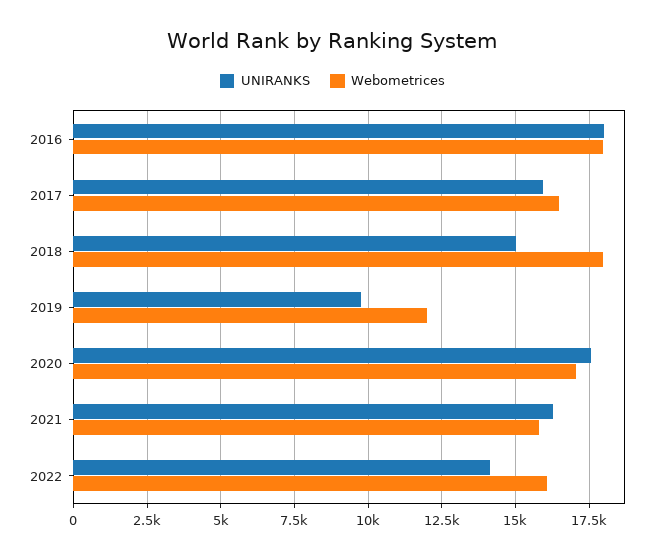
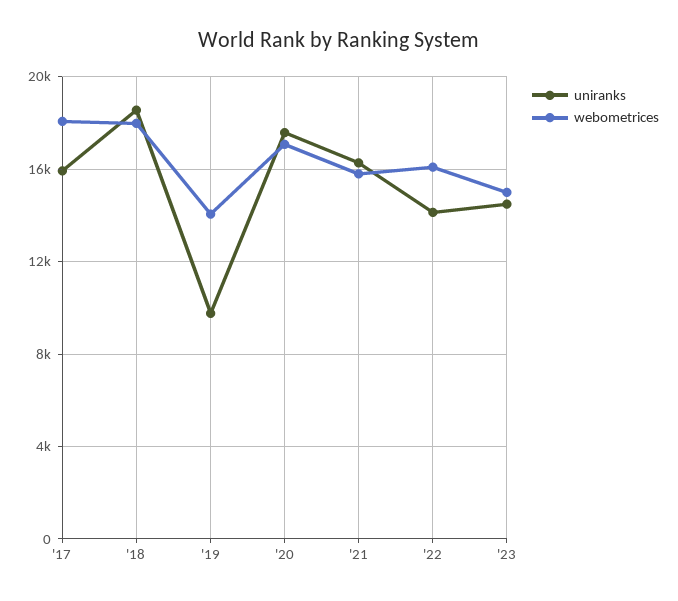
UNIRANKS, 2016: 18000 -> none
Webometrices, 2016: 18000 -> none
Webometrices, 2017: 16500 -> 18000
UNIRANKS, 2018: 15000 -> 18500
Webometrices, 2019: 12000 -> 14000
UNIRANKS, '23: none -> 14500
Webometrices, '23: none -> 15000

